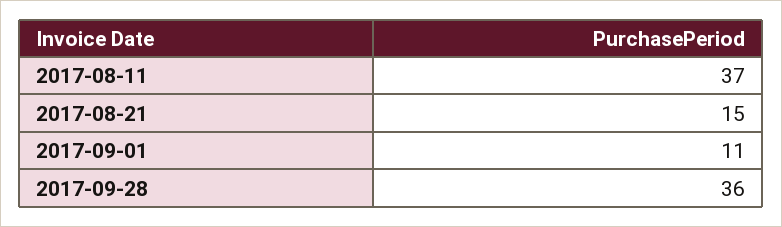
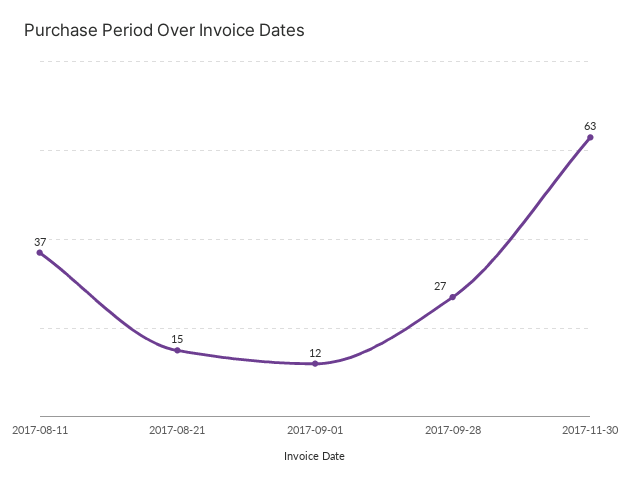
2017-09-01: 11 -> 12
2017-09-28: 36 -> 27
2017-11-30: none -> 63

